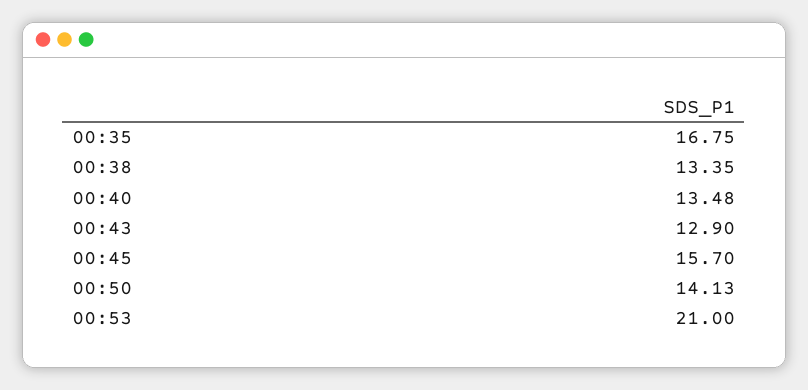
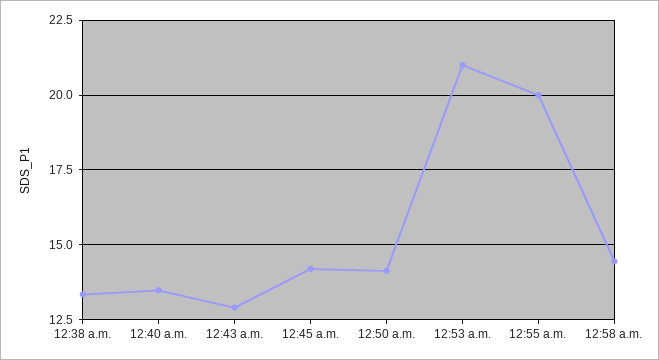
00:35: 16.75 -> none
00:45: 15.7 -> 14.25
12:55 a.m.: none -> 20
12:58 a.m.: none -> 14.5

